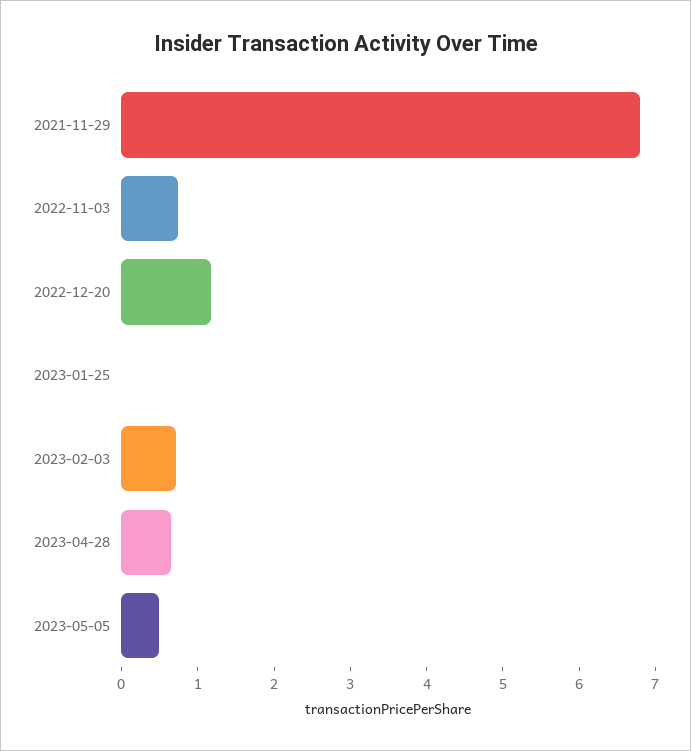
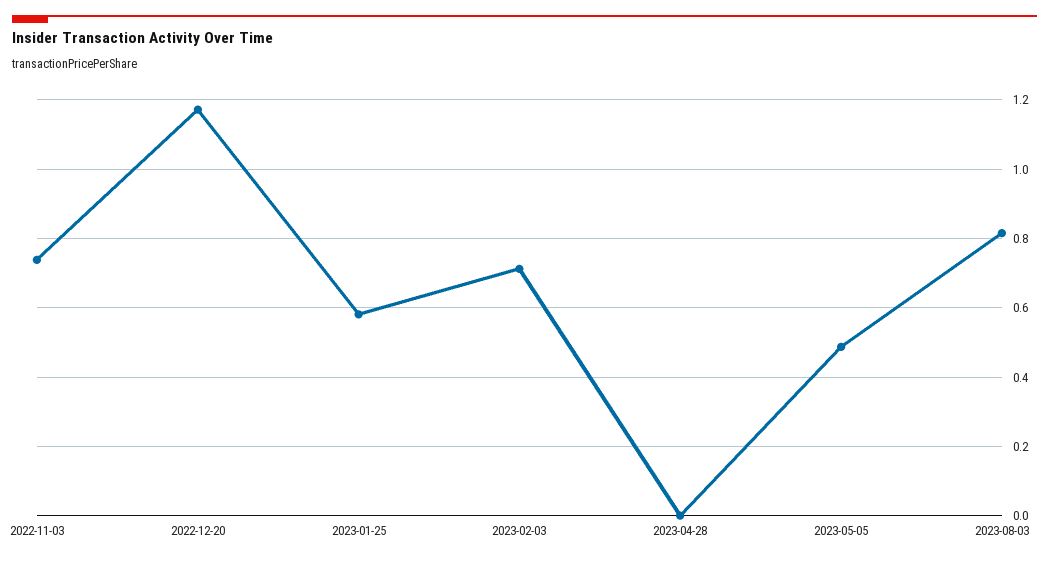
2021-11-29: 6.8 -> none
2023-01-25: 0 -> 0.58
2023-04-28: 0.6 -> 0
2023-08-03: none -> 0.82

